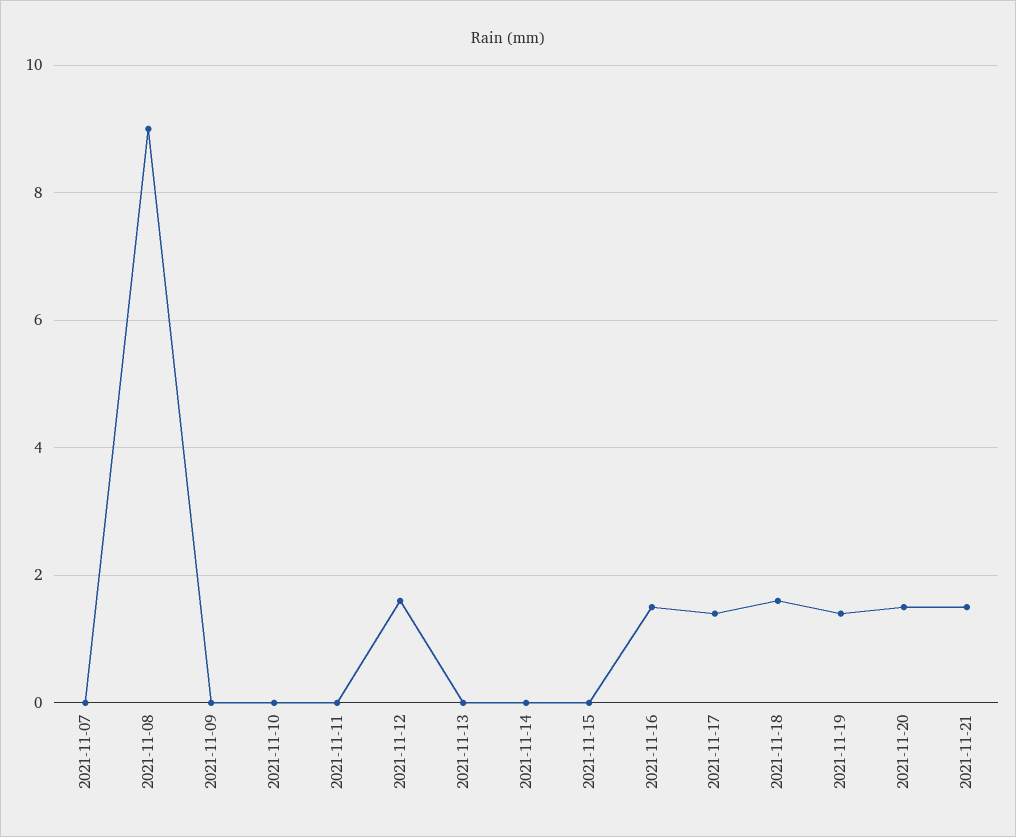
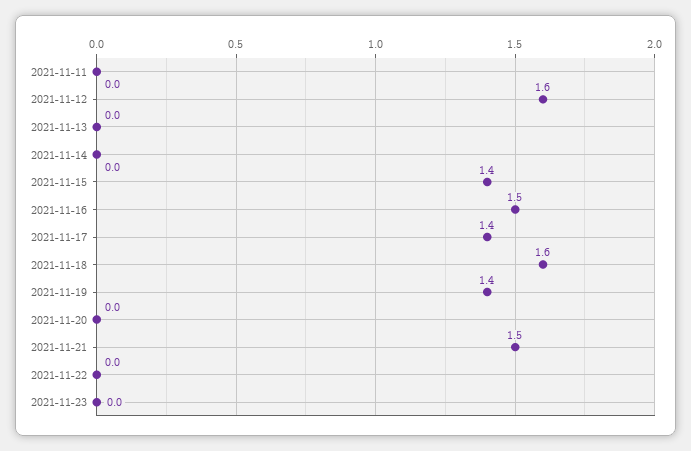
2021-11-07: 0 -> none
2021-11-08: 9 -> none
2021-11-09: 0 -> none
2021-11-10: 0 -> none
2021-11-15: 0 -> 1.4
2021-11-20: 1.5 -> 0
2021-11-22: none -> 0
2021-11-23: none -> 0

